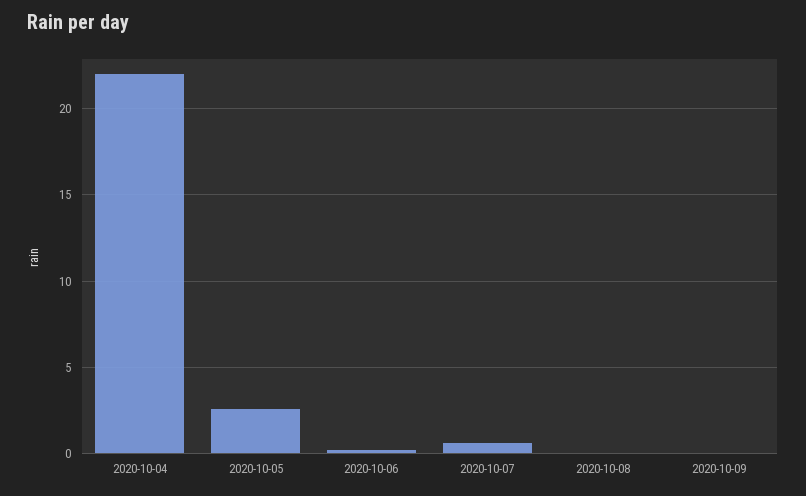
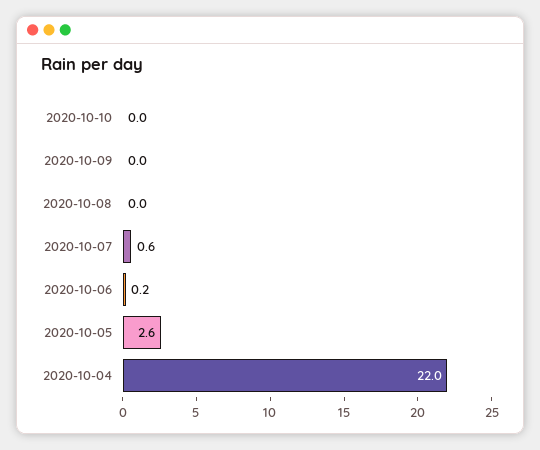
2020-10-10: none -> 0

